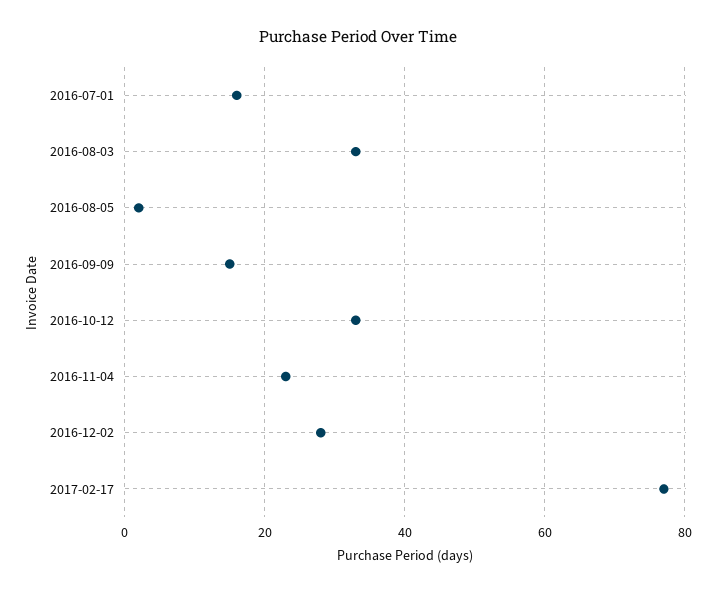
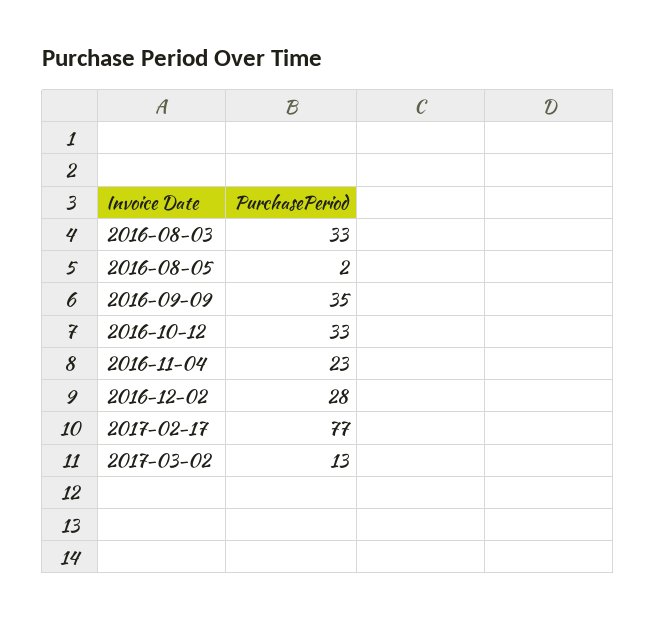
2016-07-01: 15 -> none
2016-09-09: 15 -> 35
2017-03-02: none -> 13

